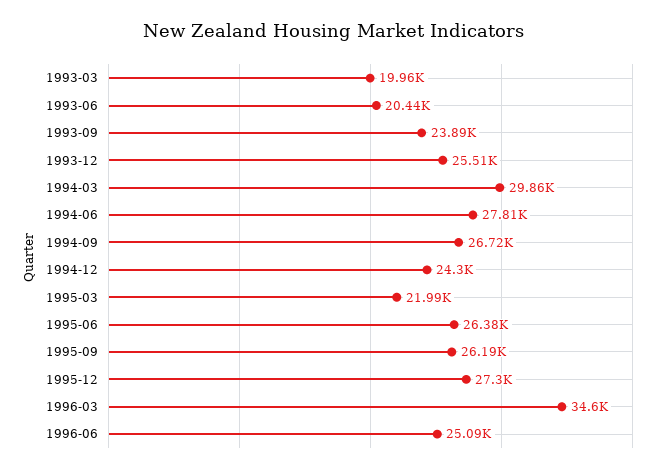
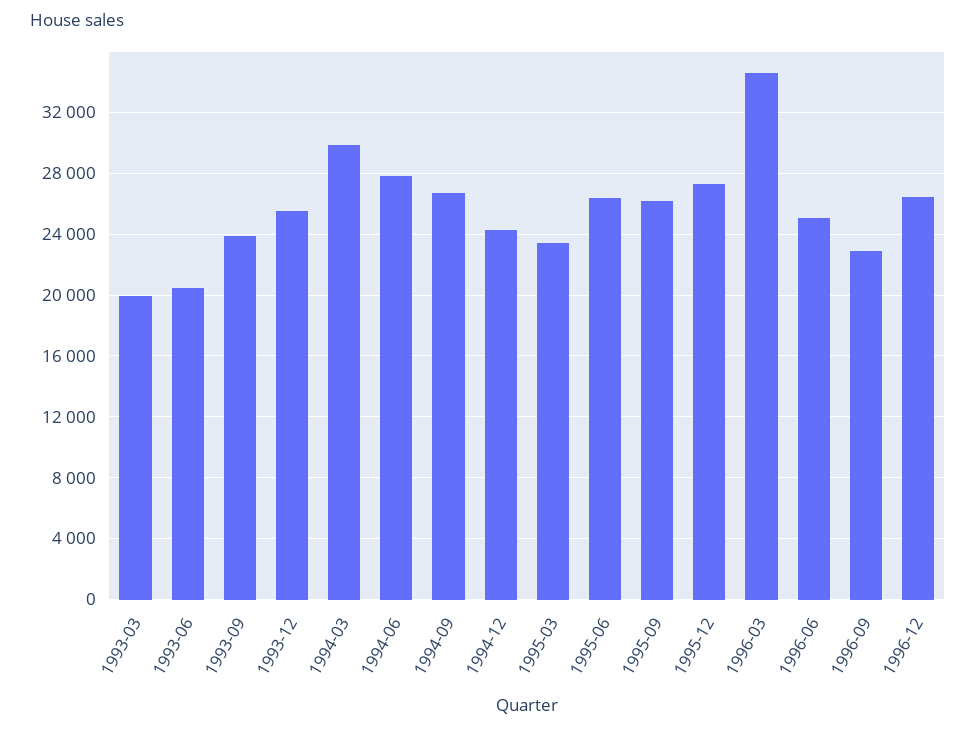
1995-03: 21990 -> 23500
1996-09: none -> 23000
1996-12: none -> 26500

